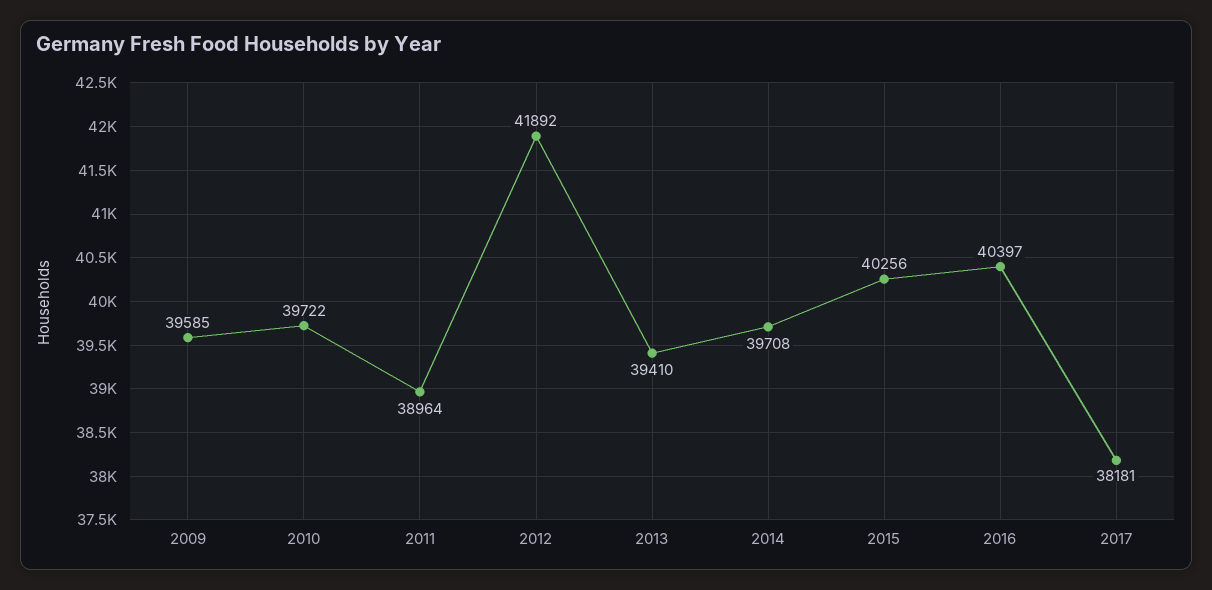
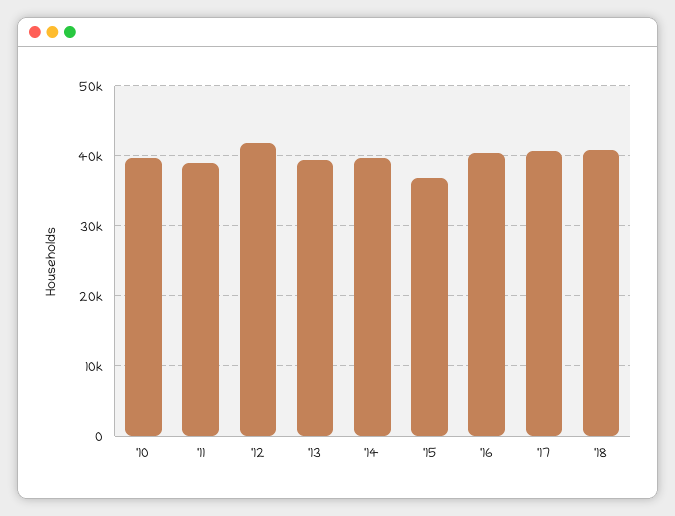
2009: 39585 -> none
2015: 40256 -> 37000
2017: 38181 -> 41000
'18: none -> 41000

